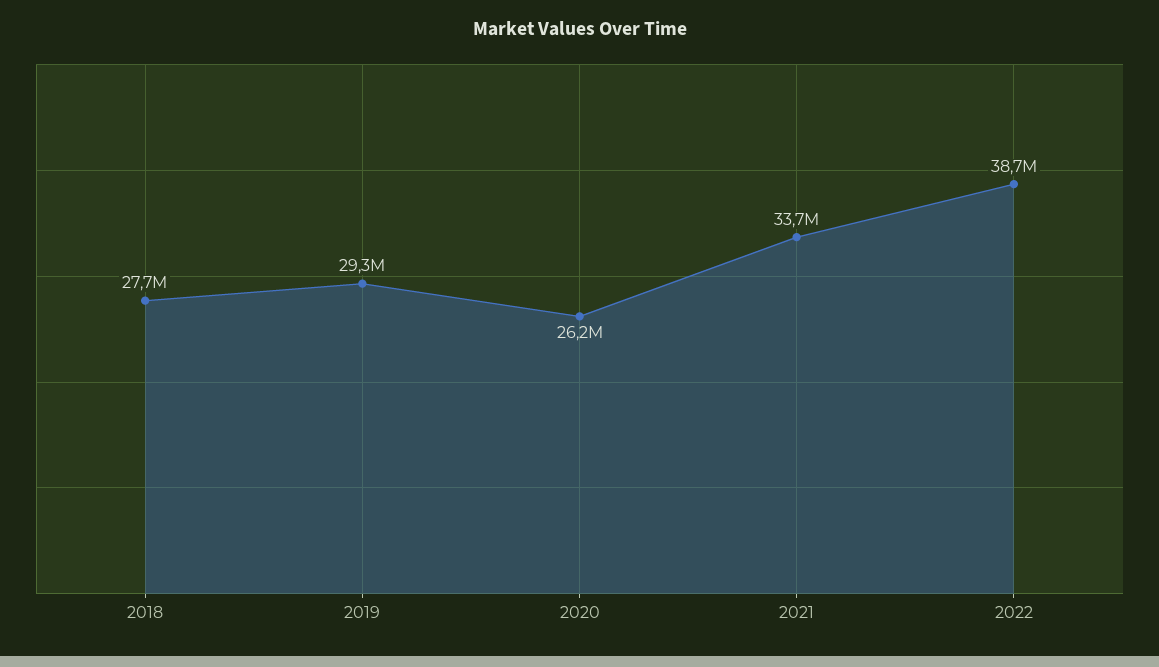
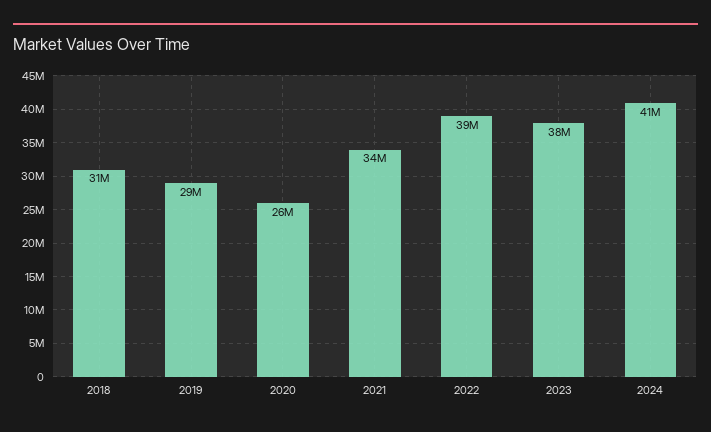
2018: 27700000 -> 31000000
2023: none -> 38000000
2024: none -> 41000000

